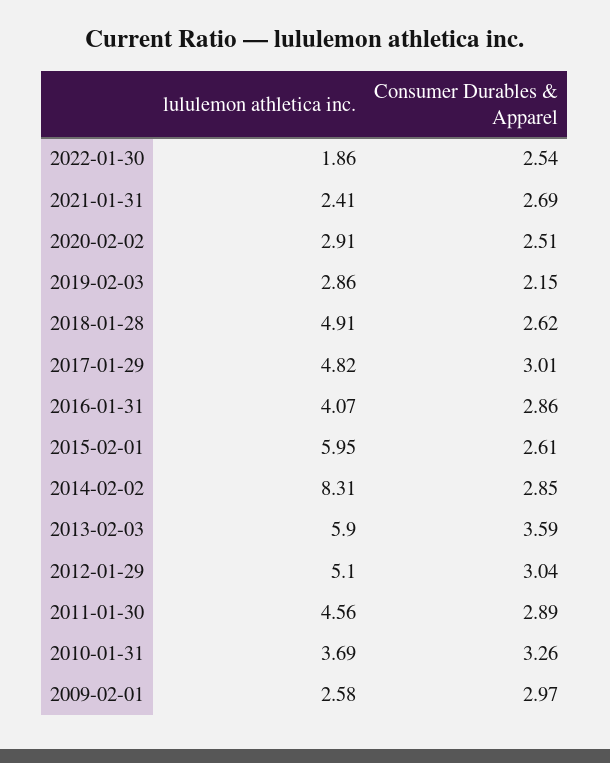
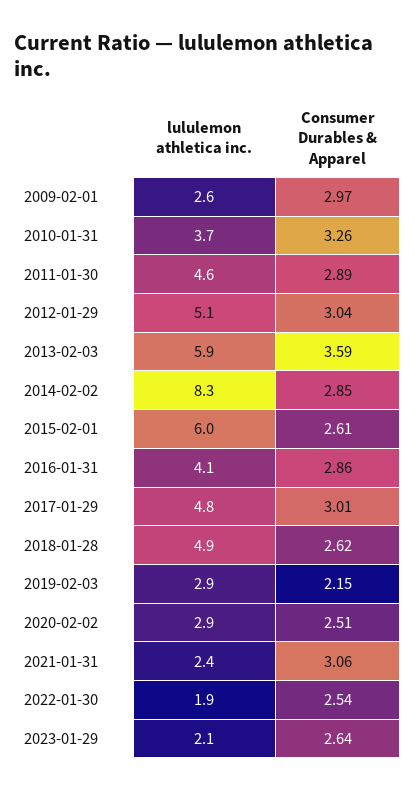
Consumer Durables & Apparel, 2021-01-31: 2.69 -> 3.06
lululemon athletica inc., 2023-01-29: none -> 2.1
Consumer Durables & Apparel, 2023-01-29: none -> 2.64

